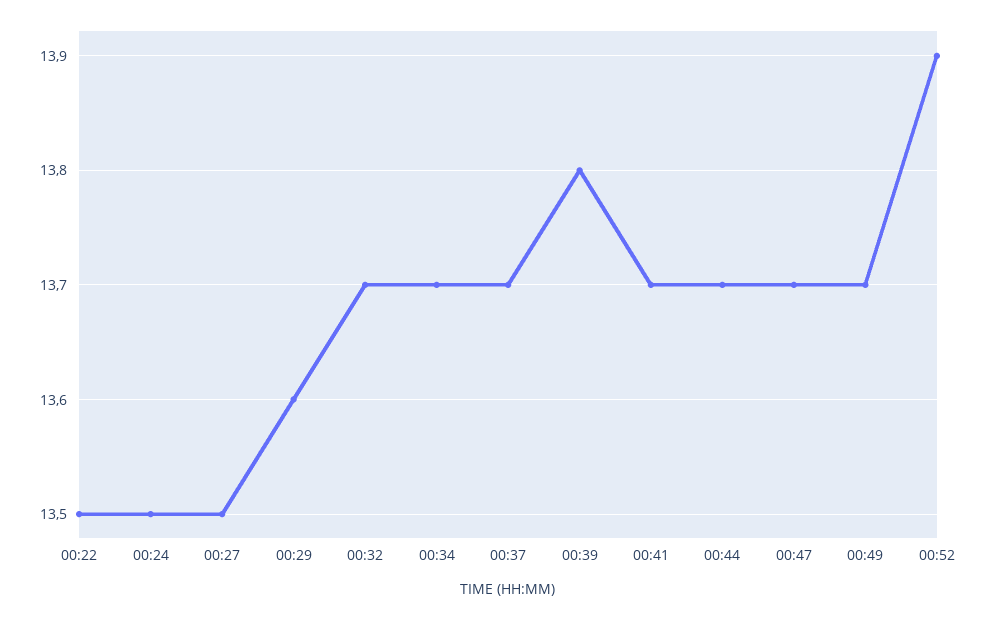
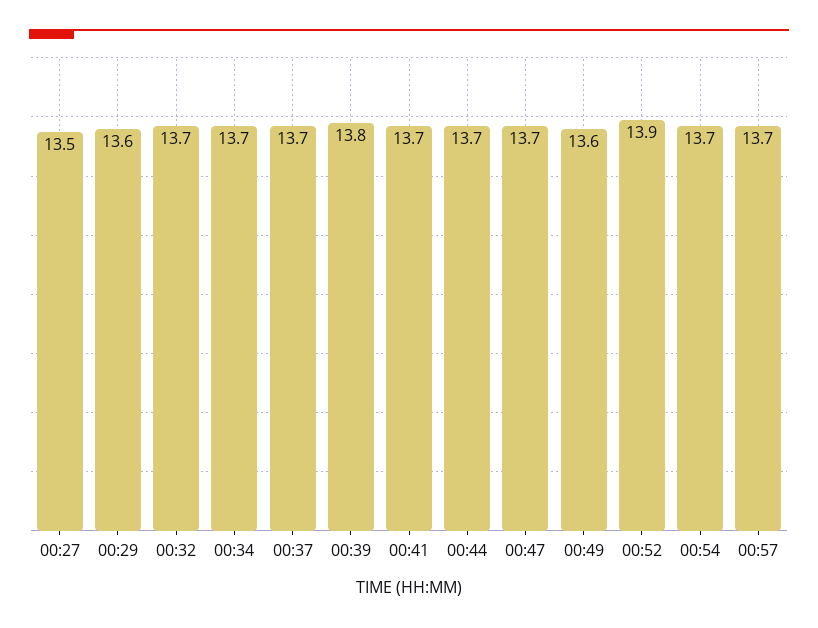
00:22: 13.5 -> none
00:24: 13.5 -> none
00:49: 13.7 -> 13.6
00:54: none -> 13.7
00:57: none -> 13.7

